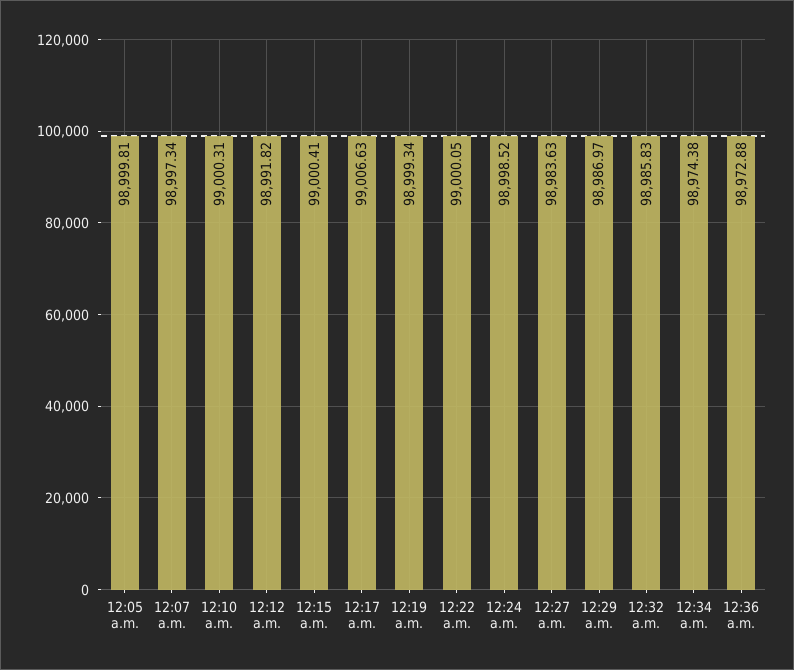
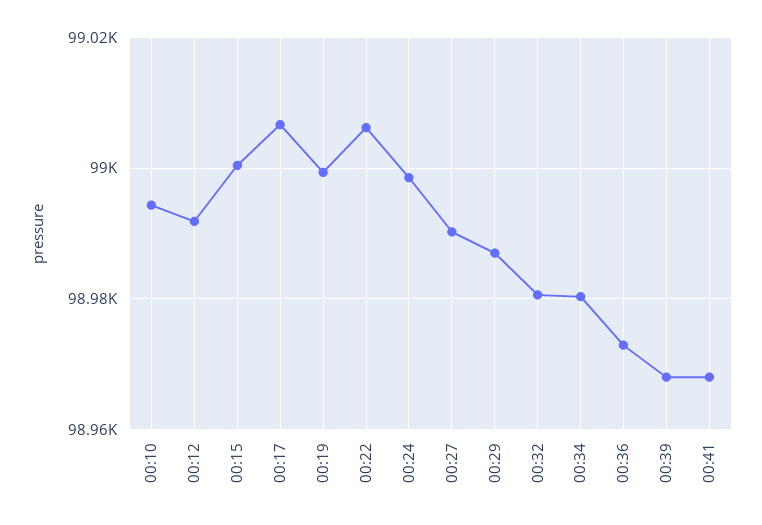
12:05 a.m.: 98999.81 -> none
12:07 a.m.: 98997.34 -> none
12:10 a.m.: 99000.31 -> 98994
12:22 a.m.: 99000.05 -> 99006
12:27 a.m.: 98983.63 -> 98990
12:32 a.m.: 98985.83 -> 98980
12:34 a.m.: 98974.38 -> 98980
00:39: none -> 98968
00:41: none -> 98968

